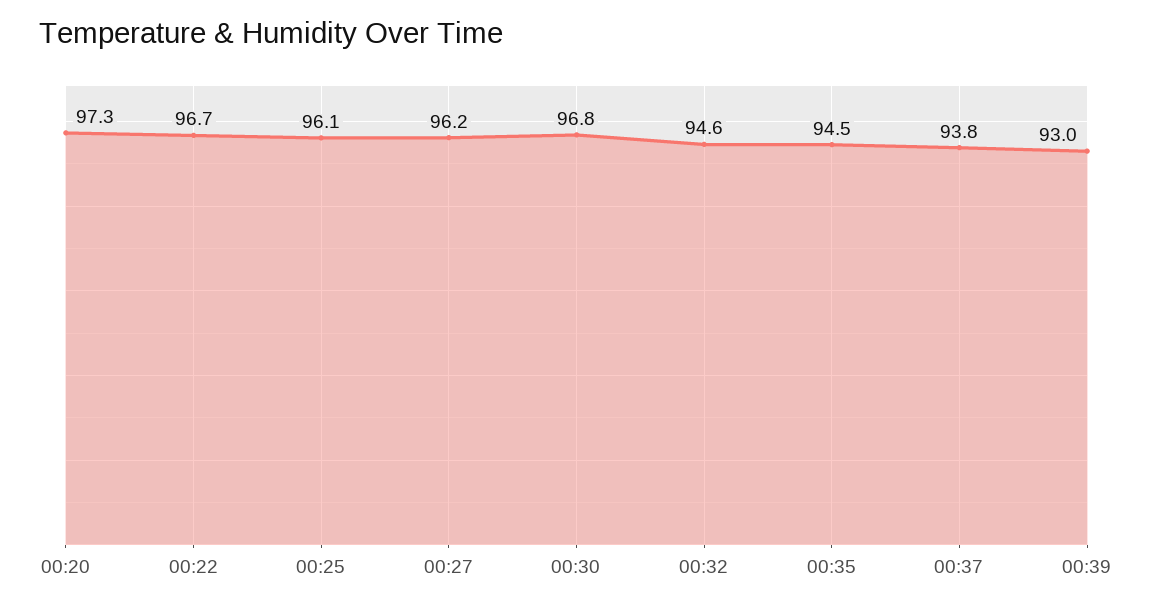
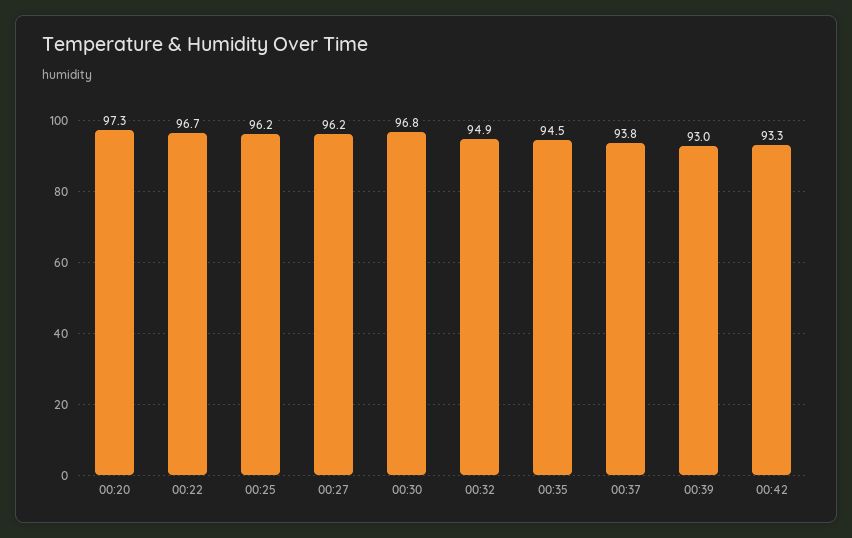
00:25: 96.1 -> 96.2
00:32: 94.6 -> 94.9
00:42: none -> 93.3

